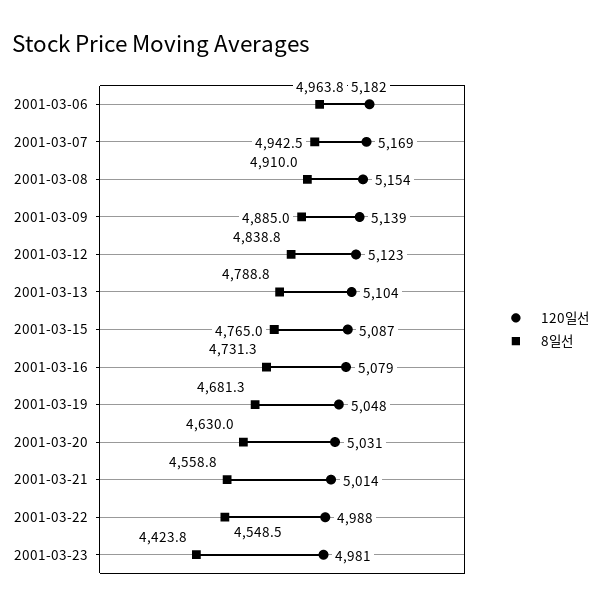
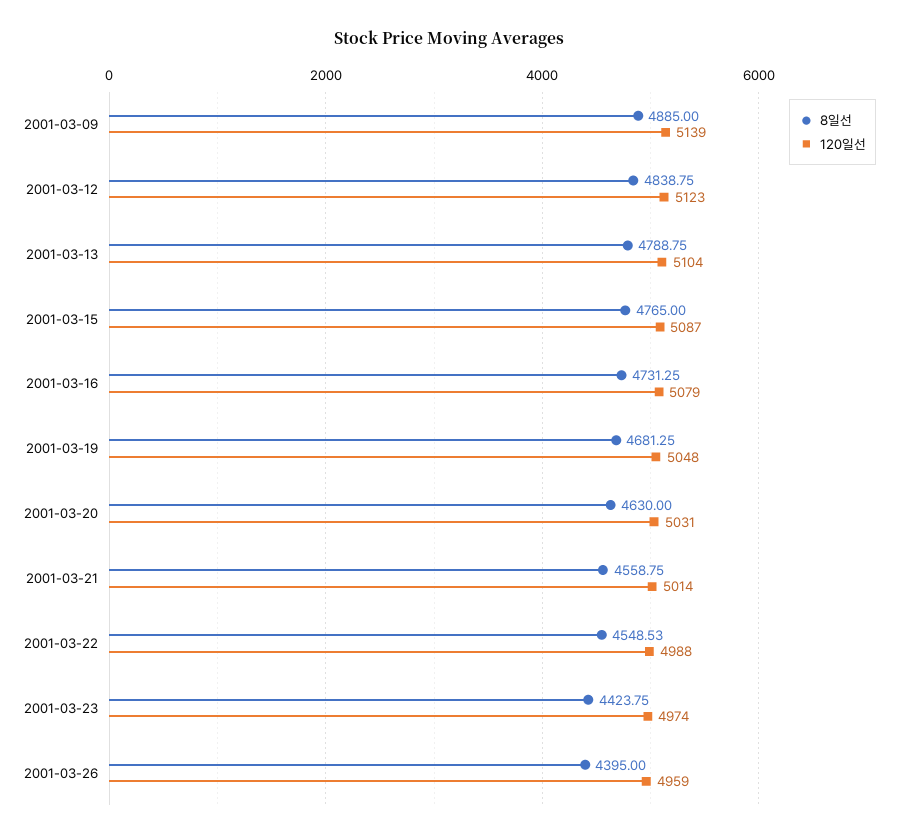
120일선, 2001-03-06: 5182 -> none
8일선, 2001-03-06: 4963.8 -> none
120일선, 2001-03-07: 5169 -> none
8일선, 2001-03-07: 4942.5 -> none
120일선, 2001-03-08: 5154 -> none
8일선, 2001-03-08: 4910 -> none
120일선, 2001-03-23: 4981 -> 4974
8일선, 2001-03-26: none -> 4395
120일선, 2001-03-26: none -> 4959

